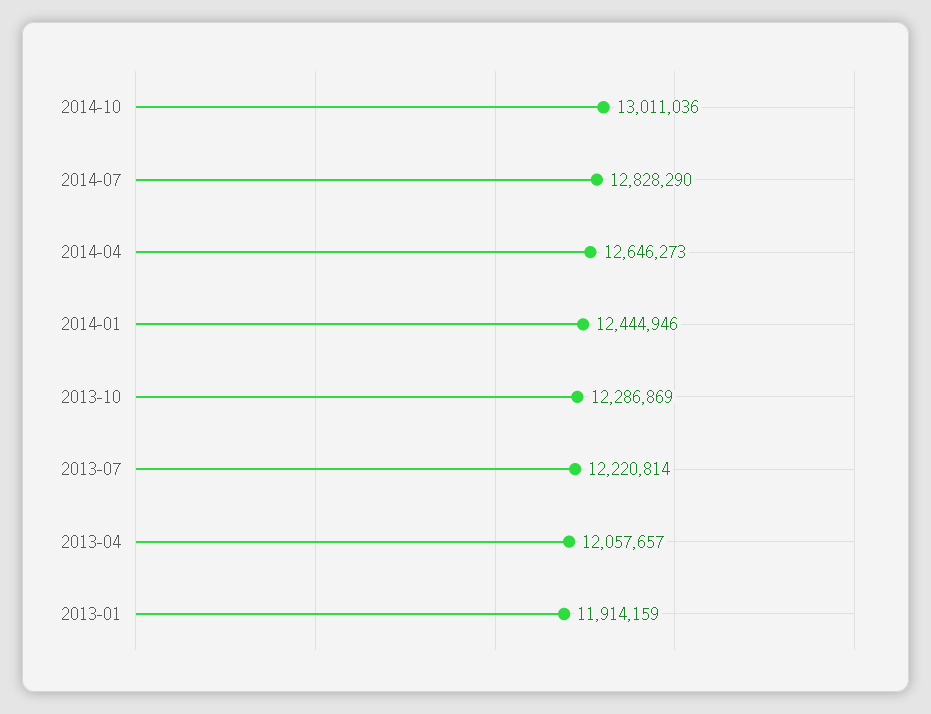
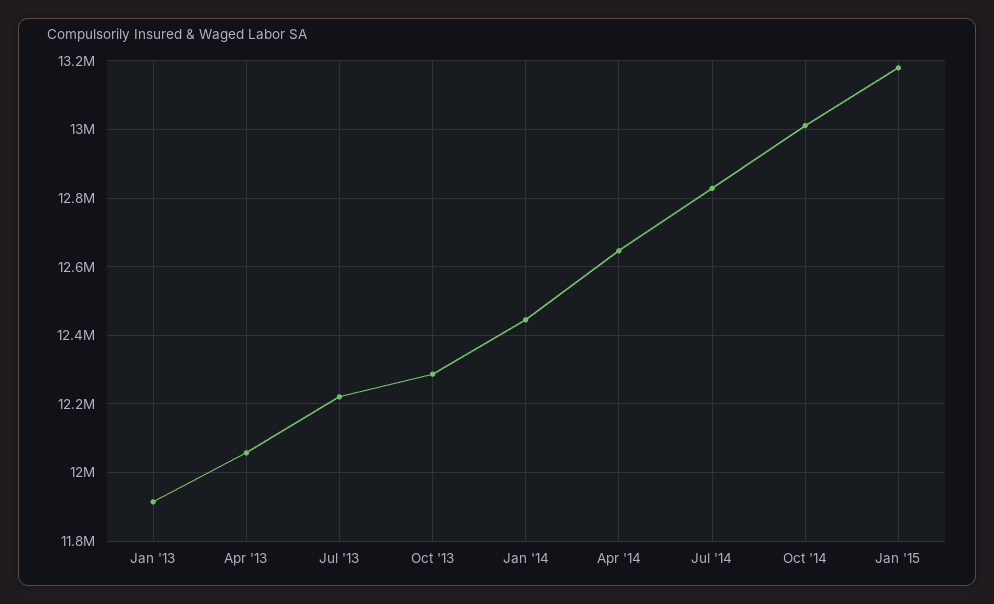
Jan '15: none -> 13180000

